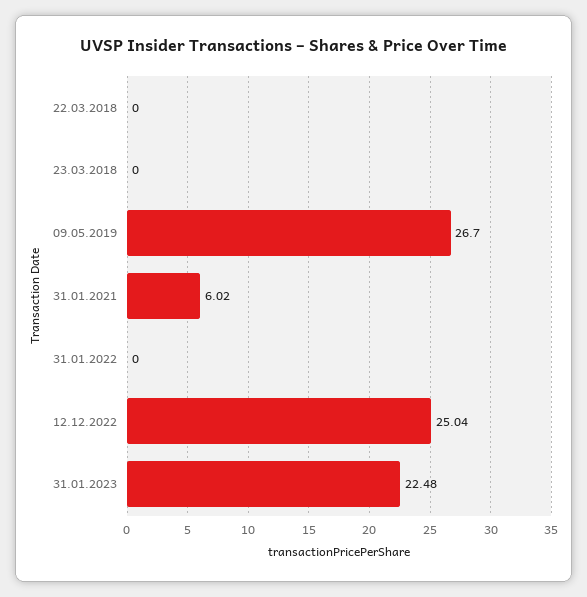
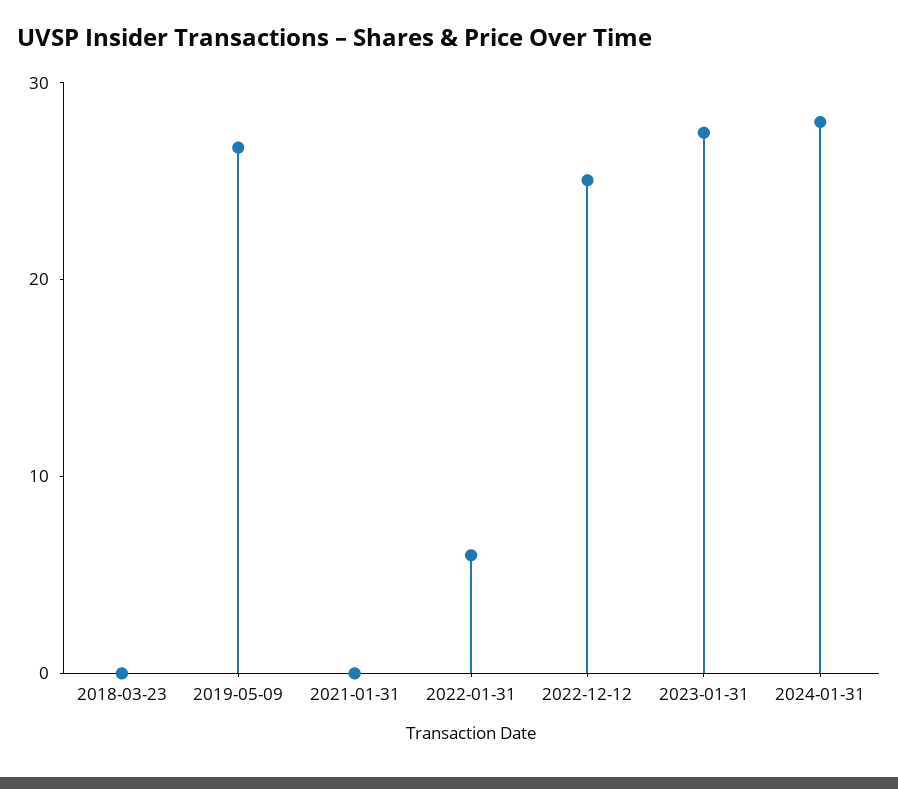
22.03.2018: 0 -> none
31.01.2021: 6.02 -> 0
31.01.2022: 0 -> 6
31.01.2023: 22.48 -> 28
2024-01-31: none -> 28

